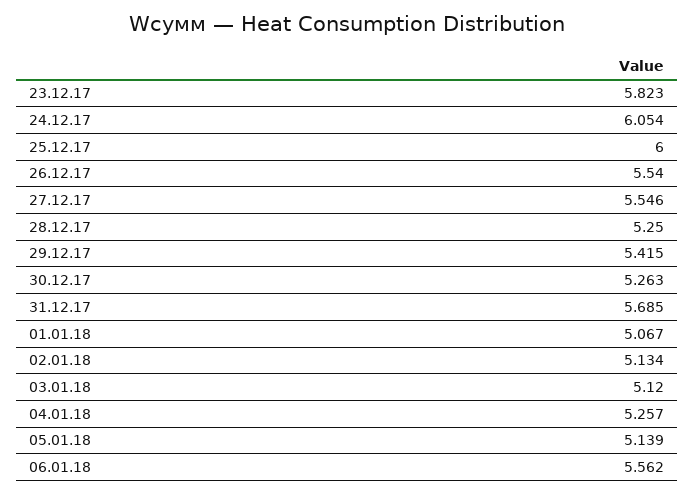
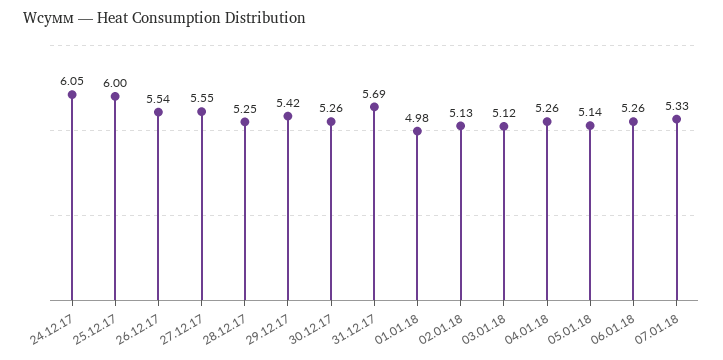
23.12.17: 5.823 -> none
01.01.18: 5.067 -> 4.98
06.01.18: 5.562 -> 5.26
07.01.18: none -> 5.33

